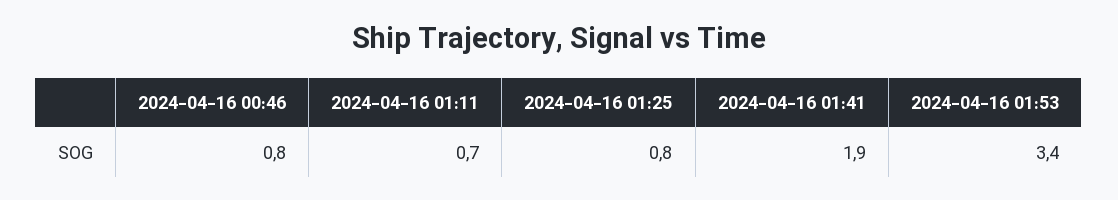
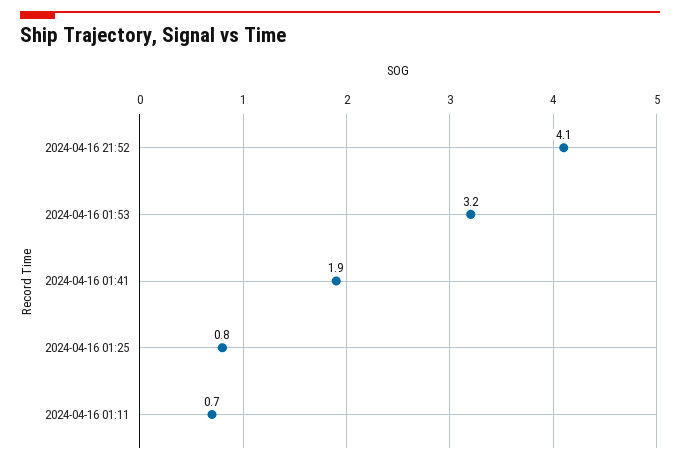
2024-04-16 00:46: 0.8 -> none
2024-04-16 01:53: 3.4 -> 3.2
2024-04-16 21:52: none -> 4.1

